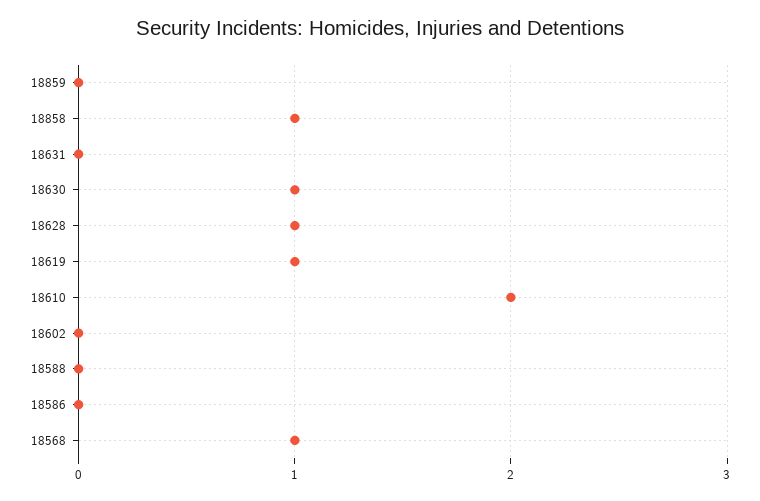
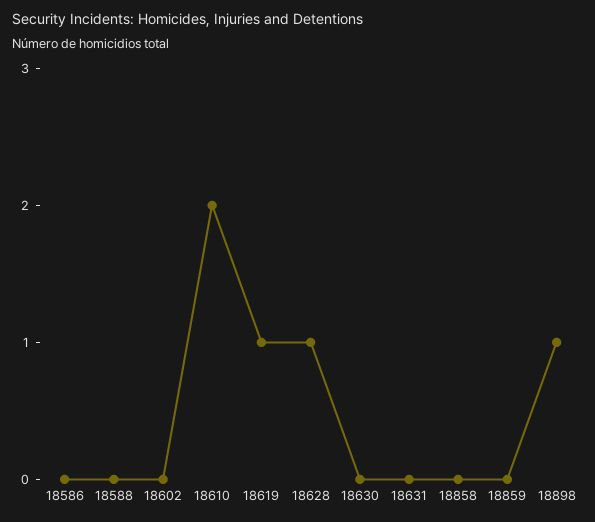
18858: 1 -> 0
18630: 1 -> 0
18568: 1 -> none
18898: none -> 1

